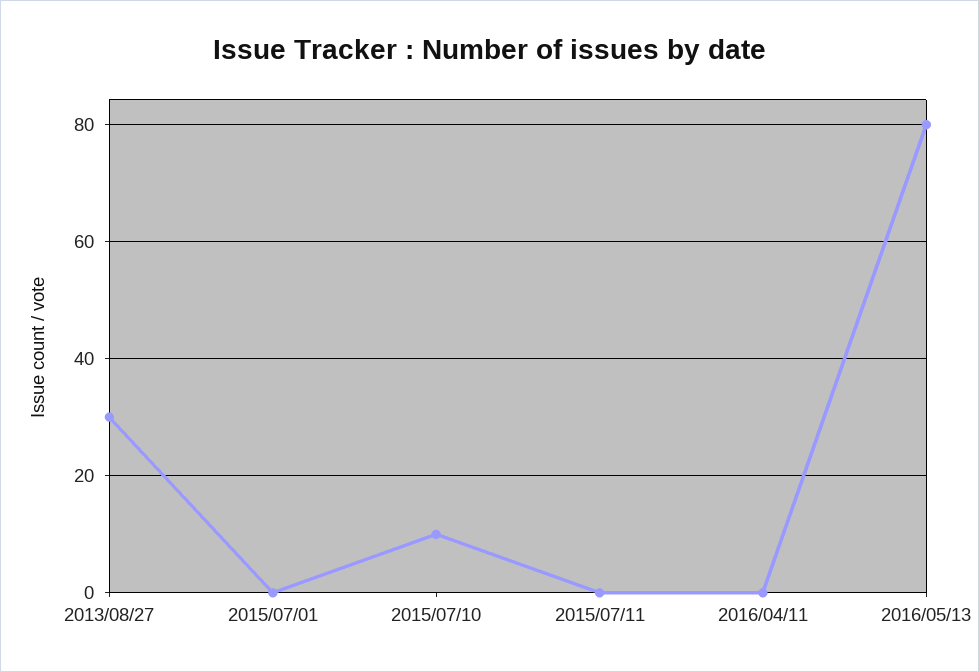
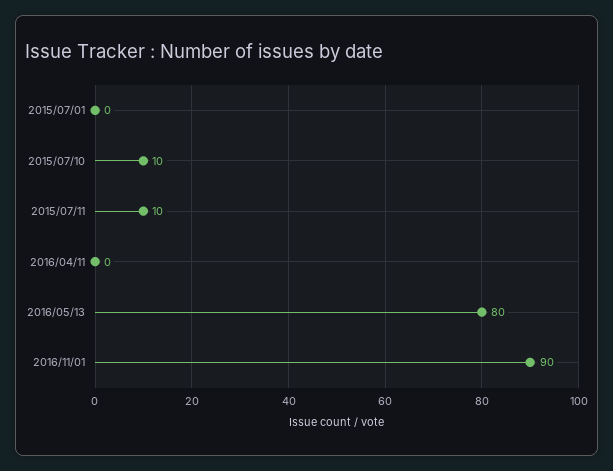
2013/08/27: 30 -> none
2015/07/11: 0 -> 10
2016/11/01: none -> 90

